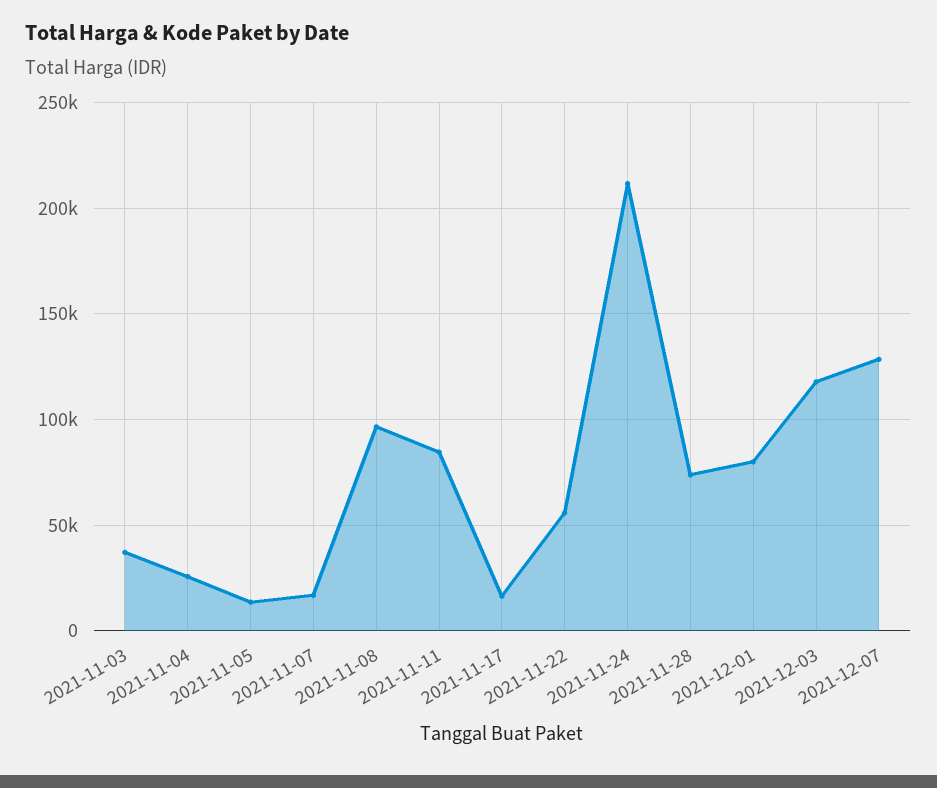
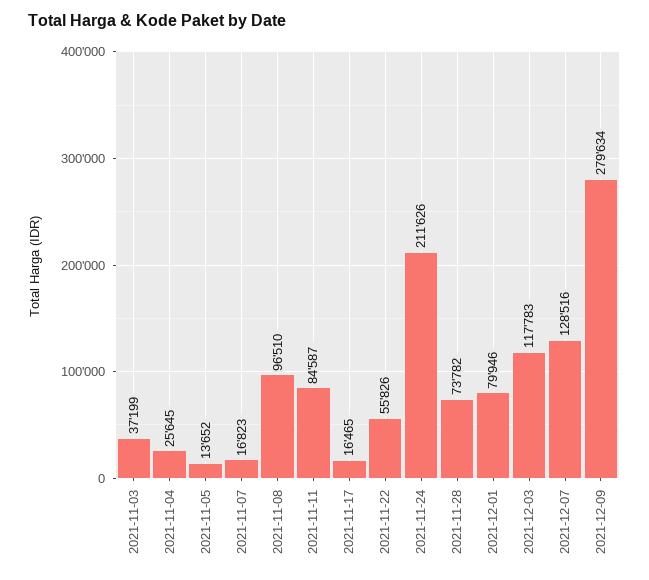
2021-12-09: none -> 279634

